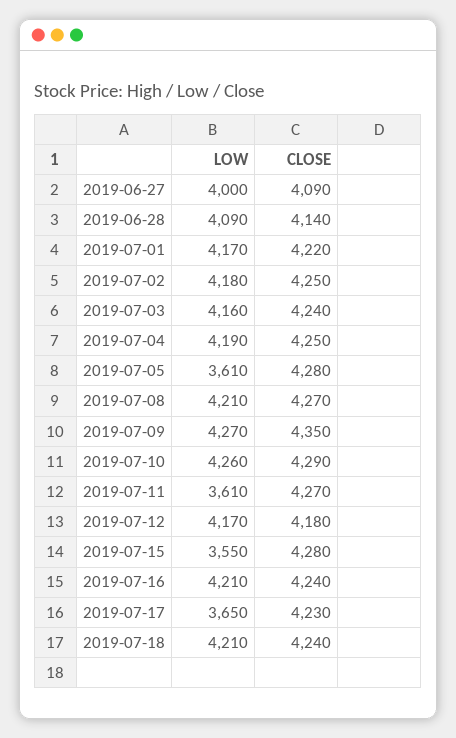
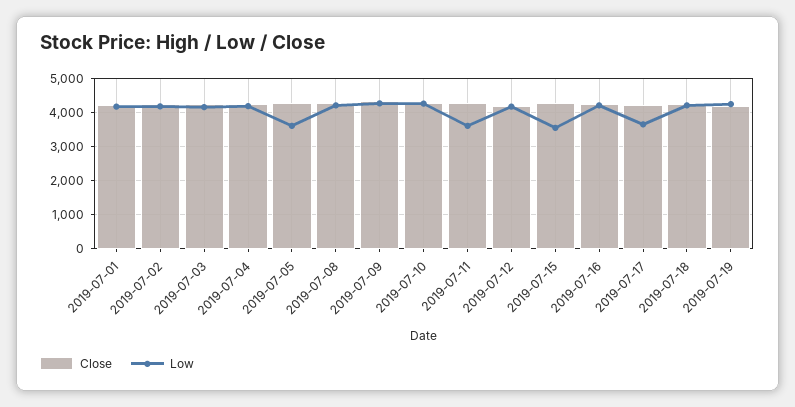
LOW, 2019-06-27: 4000 -> none
CLOSE, 2019-06-27: 4090 -> none
LOW, 2019-06-28: 4090 -> none
CLOSE, 2019-06-28: 4140 -> none
CLOSE, 2019-07-19: none -> 4200
LOW, 2019-07-19: none -> 4200

